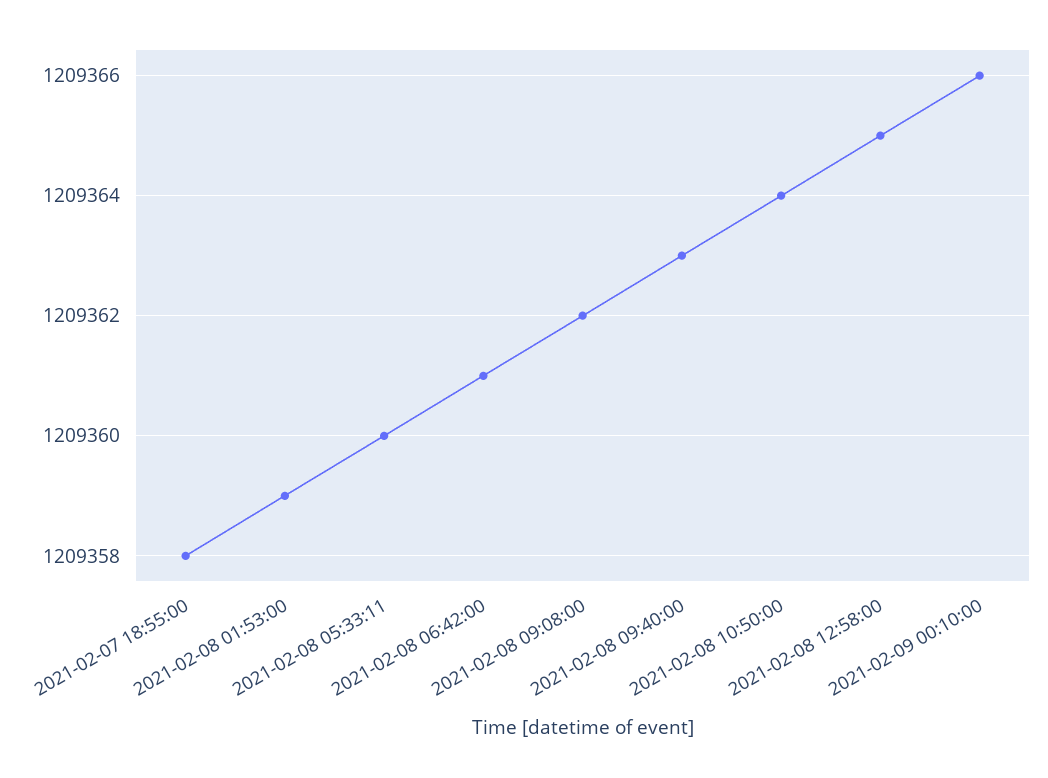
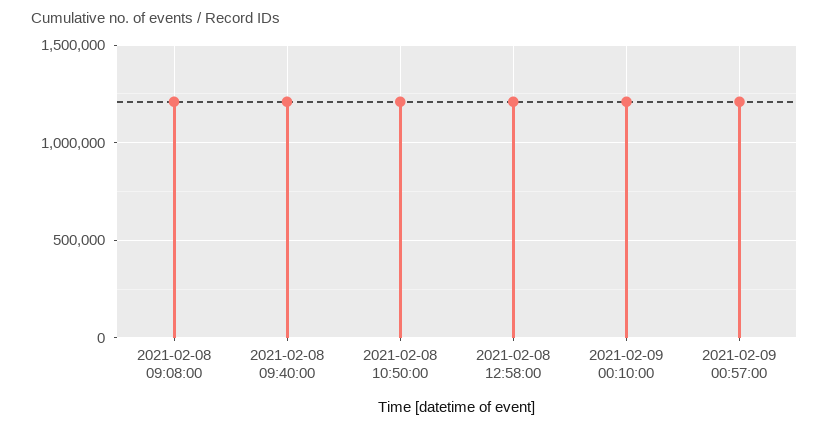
2021-02-07 18:55:00: 1209358 -> none
2021-02-08 01:53:00: 1209359 -> none
2021-02-08 05:33:11: 1209360 -> none
2021-02-08 06:42:00: 1209361 -> none
2021-02-09 00:57:00: none -> 1200000

